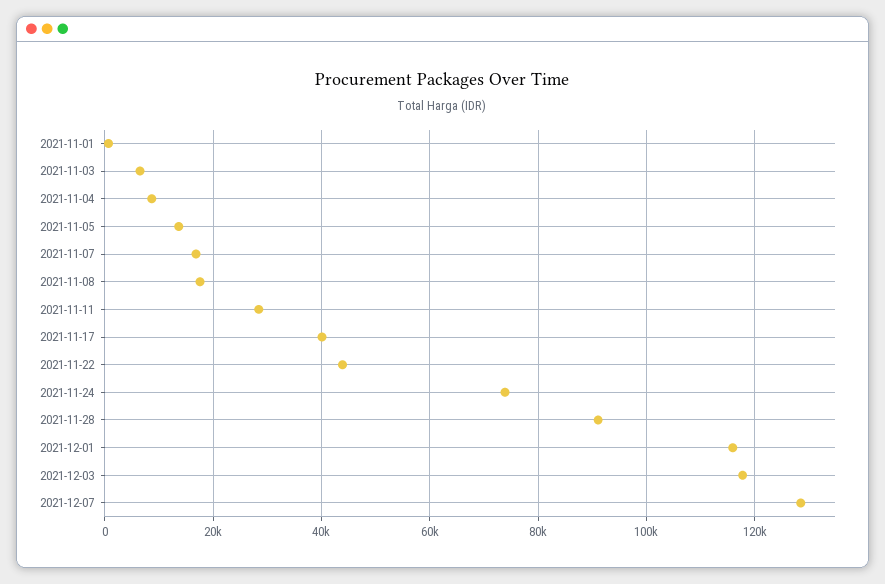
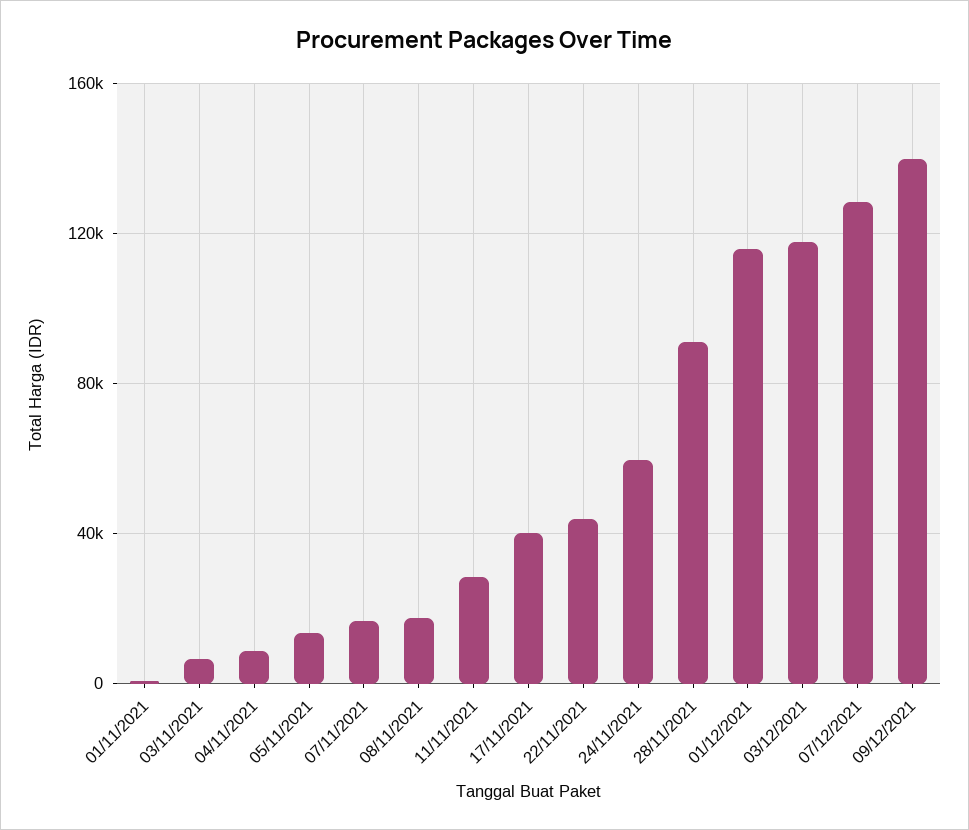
2021-11-24: 74000 -> 60000
09/12/2021: none -> 140000

